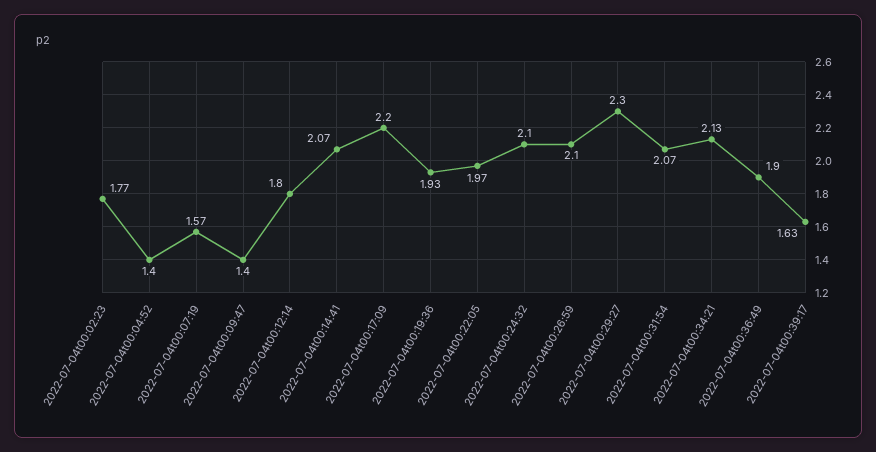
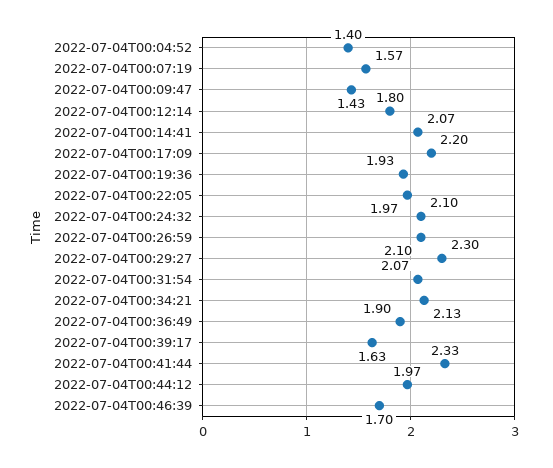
2022-07-04t00:02:23: 1.77 -> none
2022-07-04t00:09:47: 1.4 -> 1.43
2022-07-04T00:41:44: none -> 2.33
2022-07-04T00:44:12: none -> 1.97
2022-07-04T00:46:39: none -> 1.7

